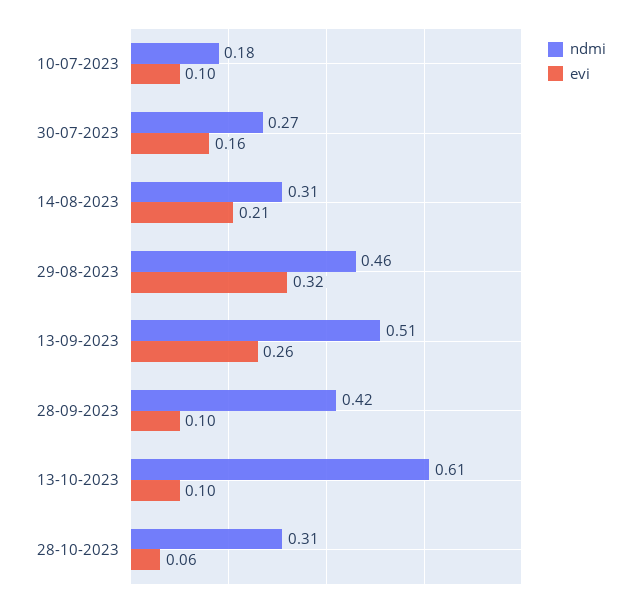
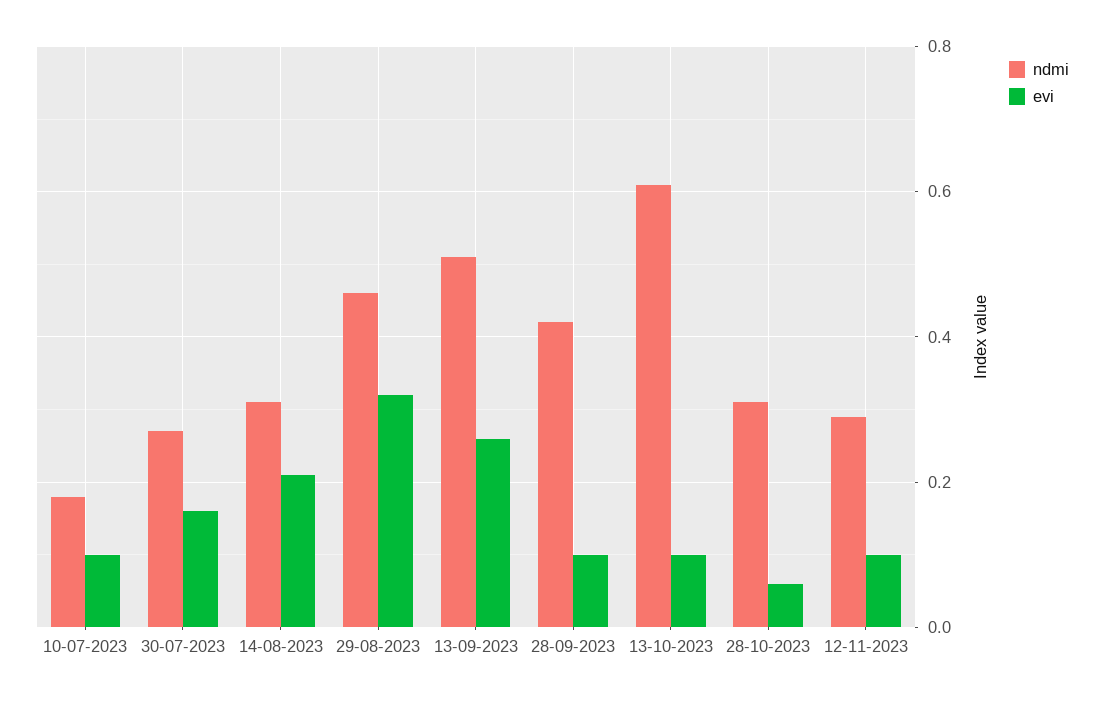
ndmi, 12-11-2023: none -> 0.3
evi, 12-11-2023: none -> 0.1

